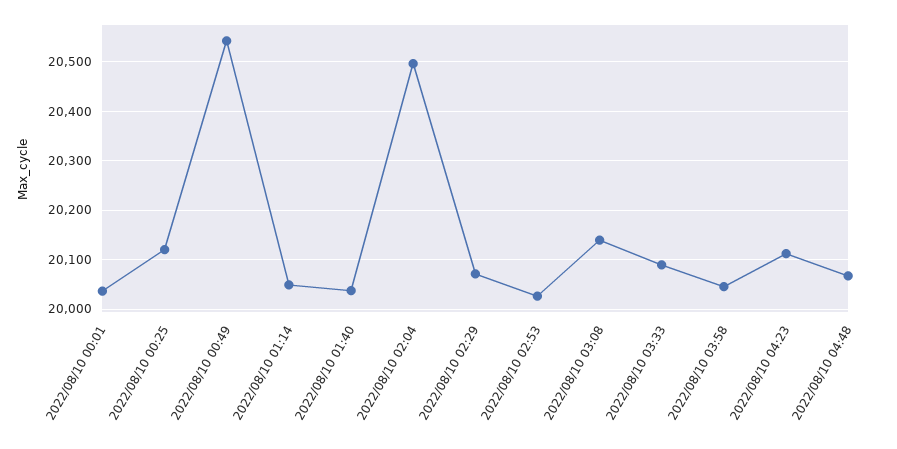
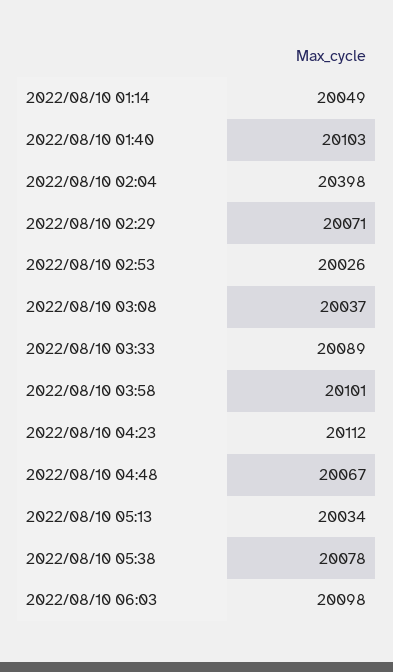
2022/08/10 00:01: 20040 -> none
2022/08/10 00:25: 20120 -> none
2022/08/10 00:49: 20540 -> none
2022/08/10 01:40: 20040 -> 20103
2022/08/10 02:04: 20500 -> 20398
2022/08/10 03:08: 20140 -> 20037
2022/08/10 03:58: 20040 -> 20101
2022/08/10 05:13: none -> 20034
2022/08/10 05:38: none -> 20078
2022/08/10 06:03: none -> 20098

